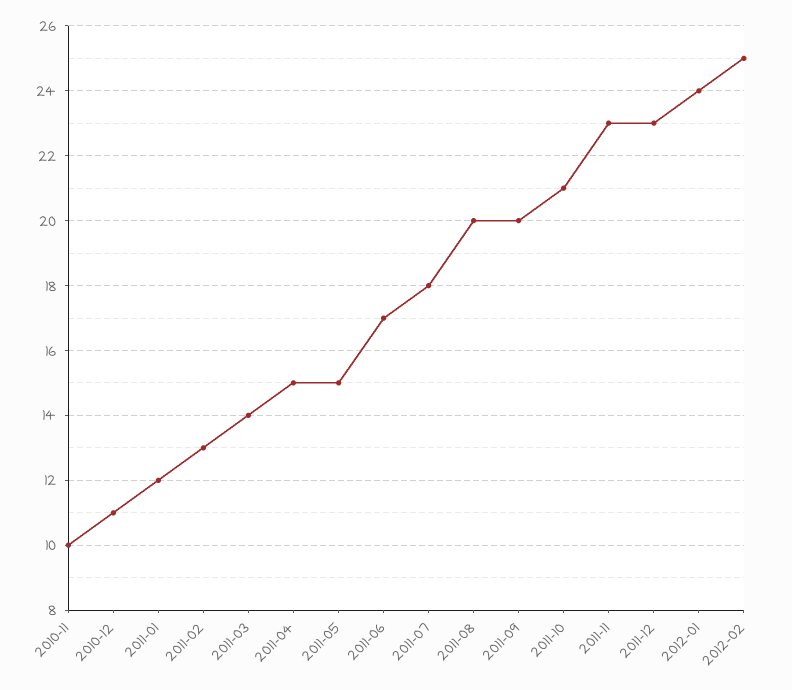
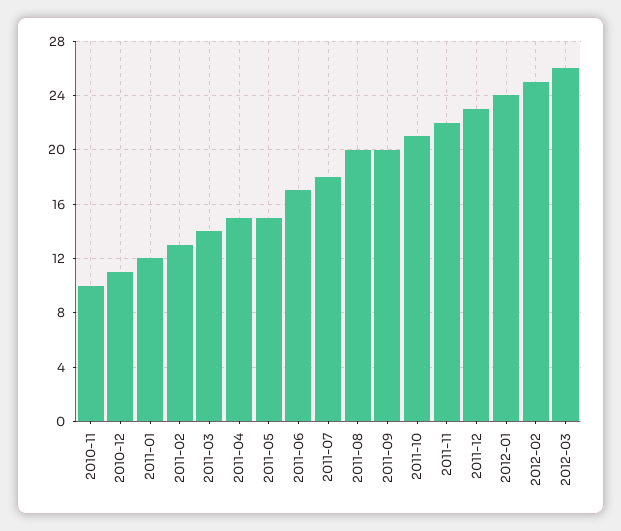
2011-11: 23 -> 22
2012-03: none -> 26

